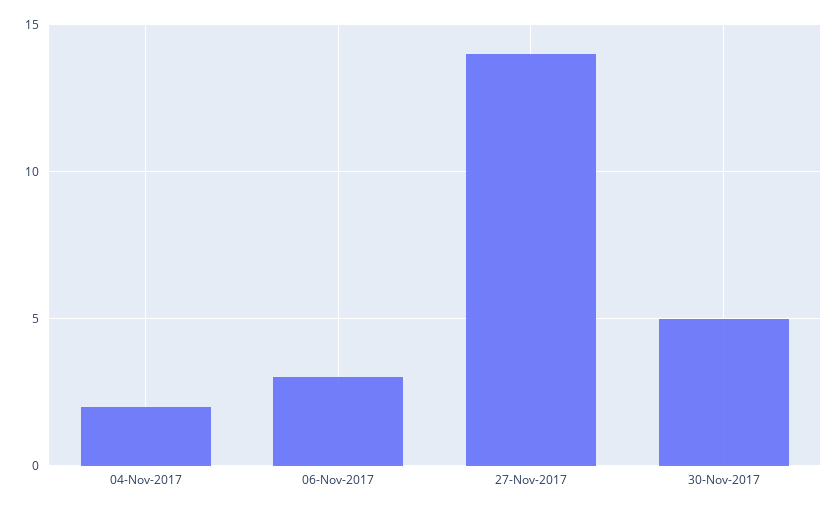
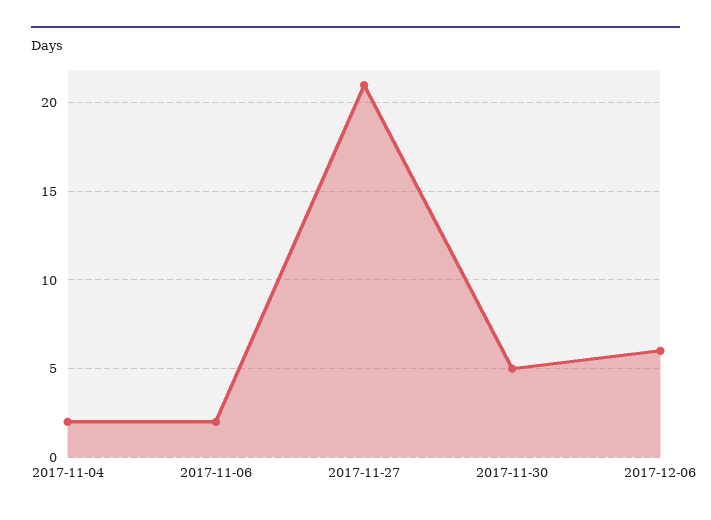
06-Nov-2017: 3 -> 2
27-Nov-2017: 14 -> 21
2017-12-06: none -> 6

